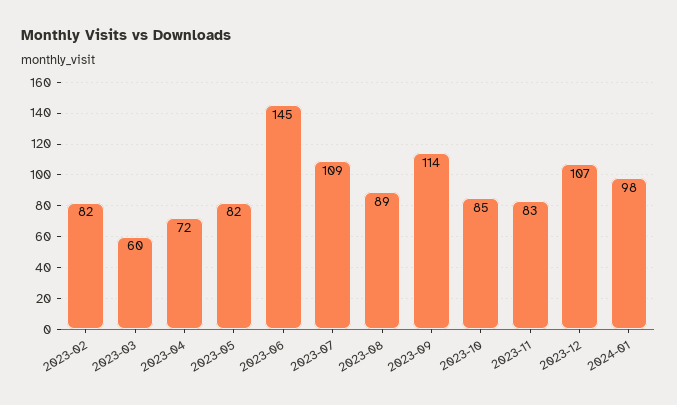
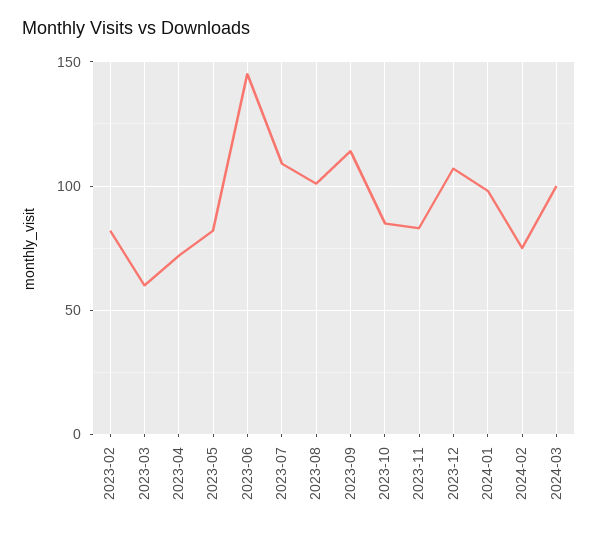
2023-08: 89 -> 100
2024-02: none -> 75
2024-03: none -> 100

